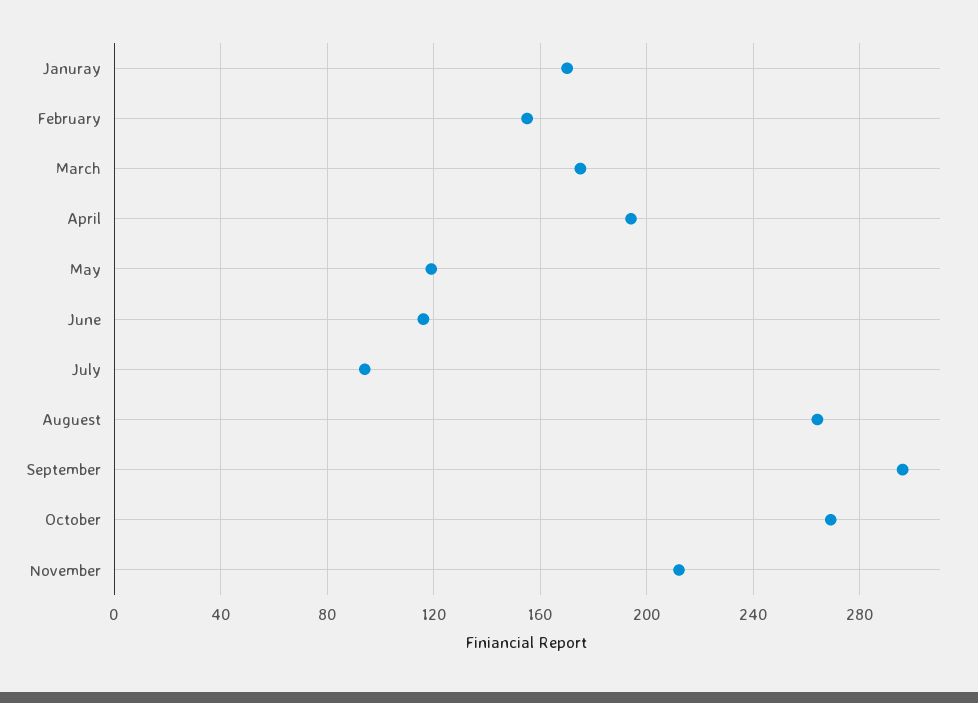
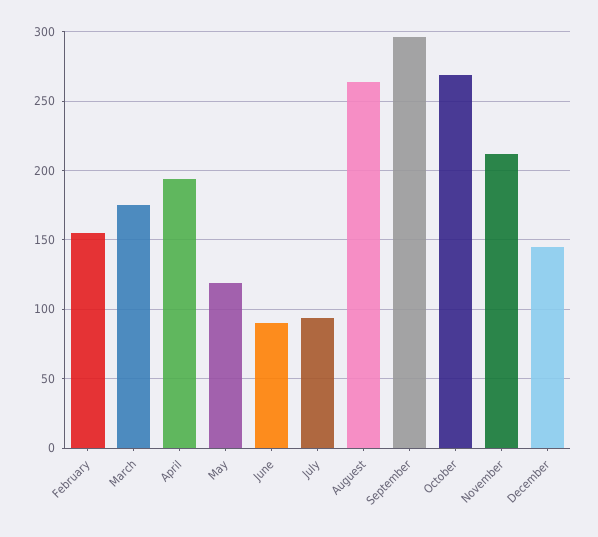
Januray: 170 -> none
June: 115 -> 90
December: none -> 145

